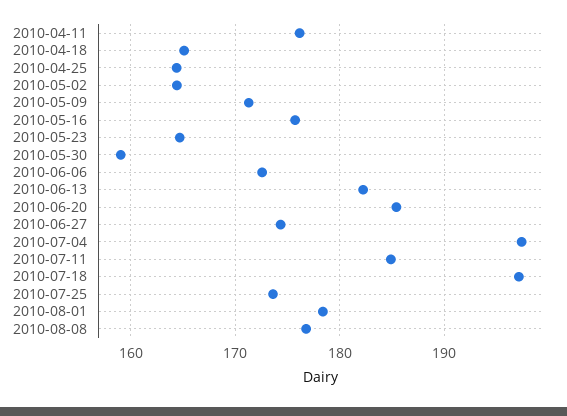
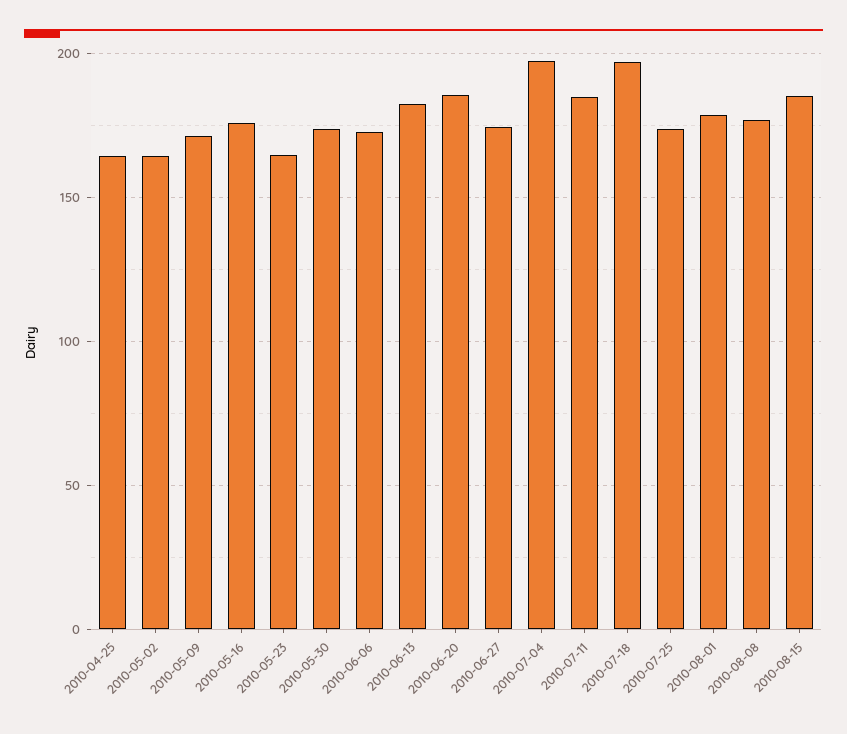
2010-04-11: 176 -> none
2010-04-18: 165 -> none
2010-05-30: 159 -> 175
2010-08-15: none -> 185

